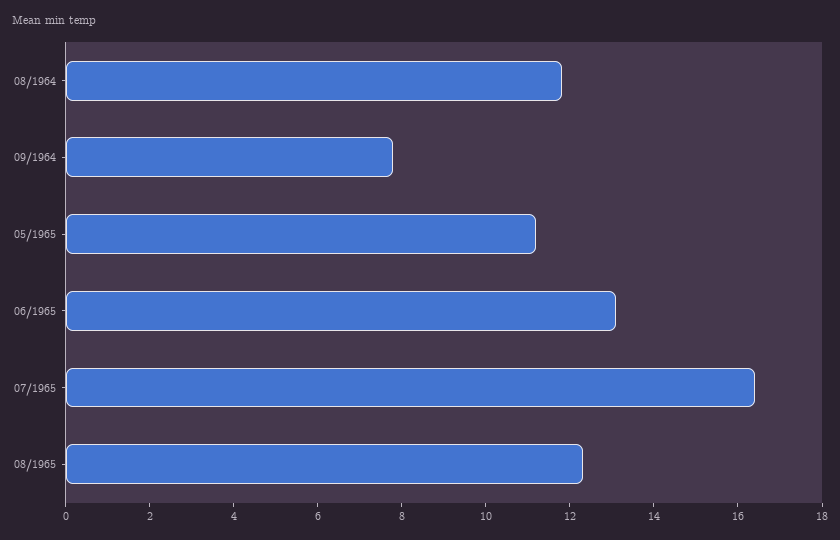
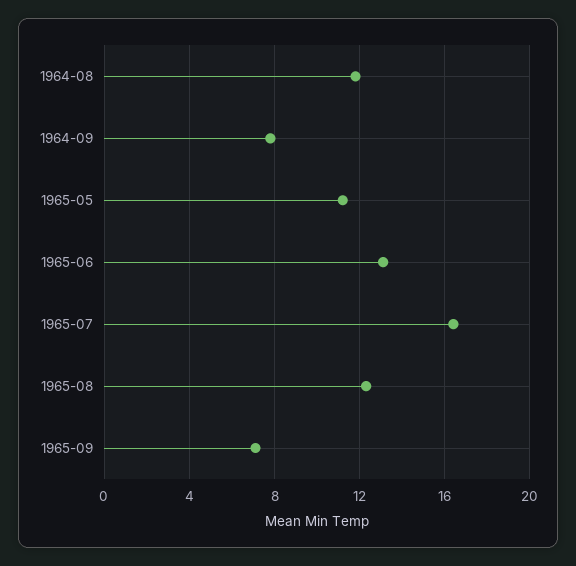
1965-09: none -> 7

